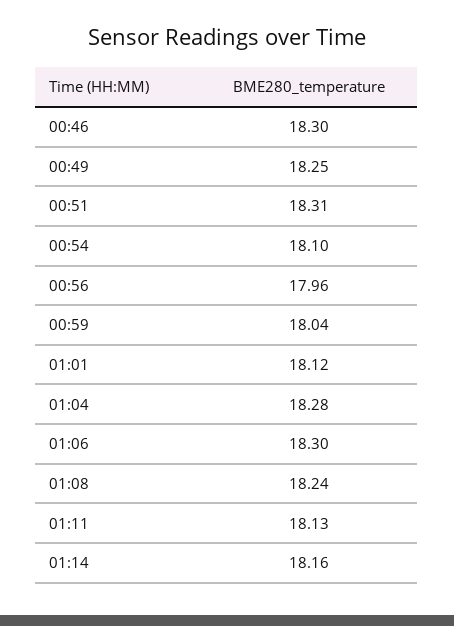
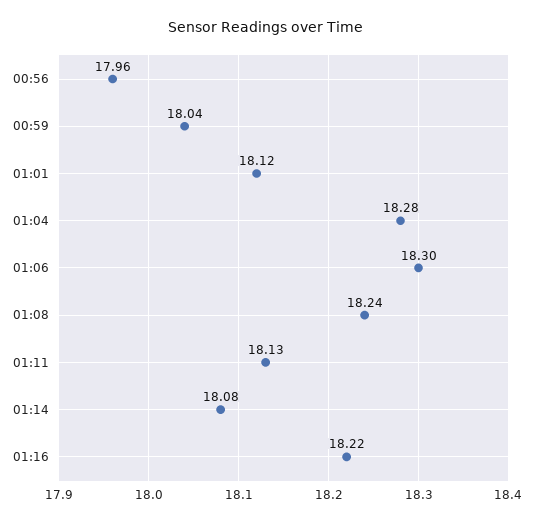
00:46: 18.3 -> none
00:49: 18.25 -> none
00:51: 18.31 -> none
00:54: 18.1 -> none
01:14: 18.16 -> 18.08
01:16: none -> 18.22

